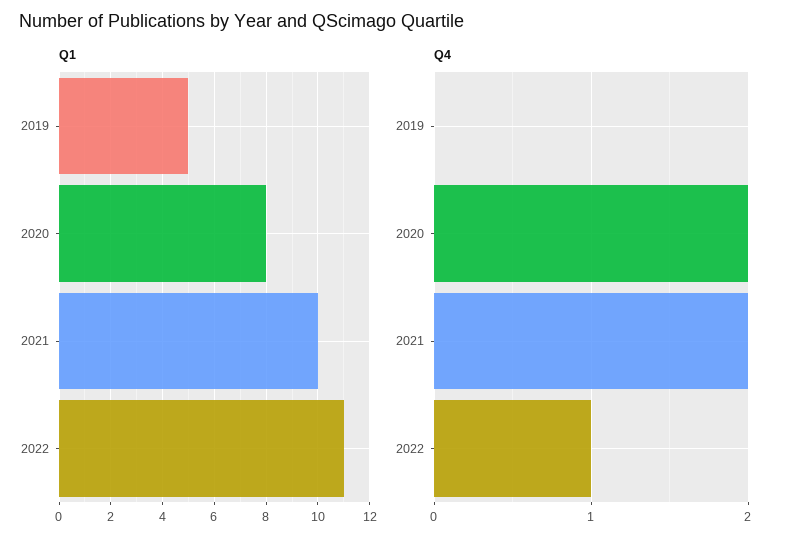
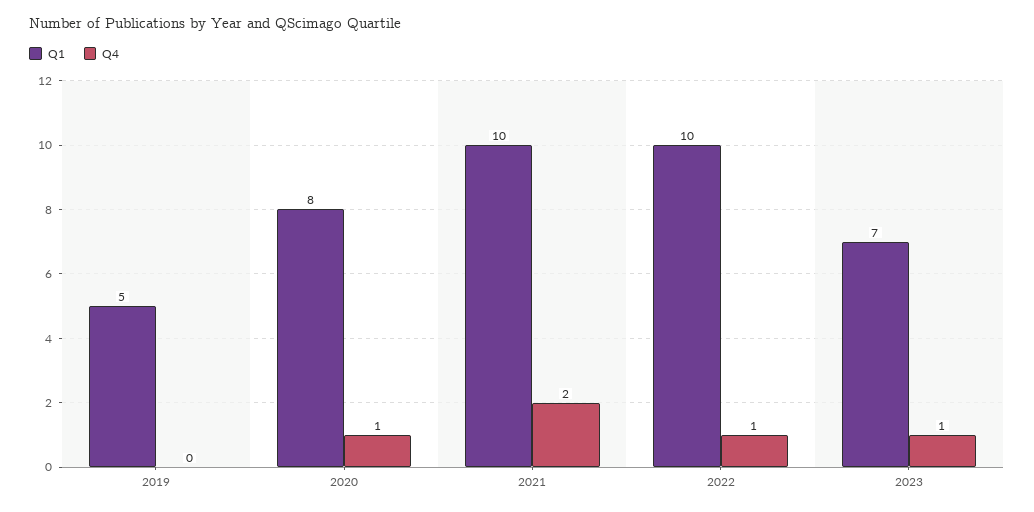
Q1, 2022: 11 -> 10
Q4, 2020: 2 -> 1
Q1, 2023: none -> 7
Q4, 2023: none -> 1

